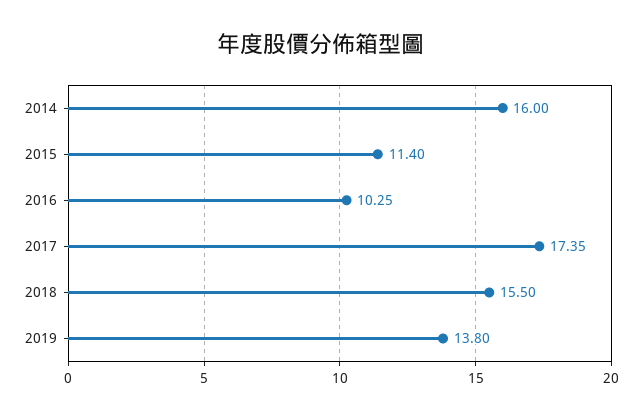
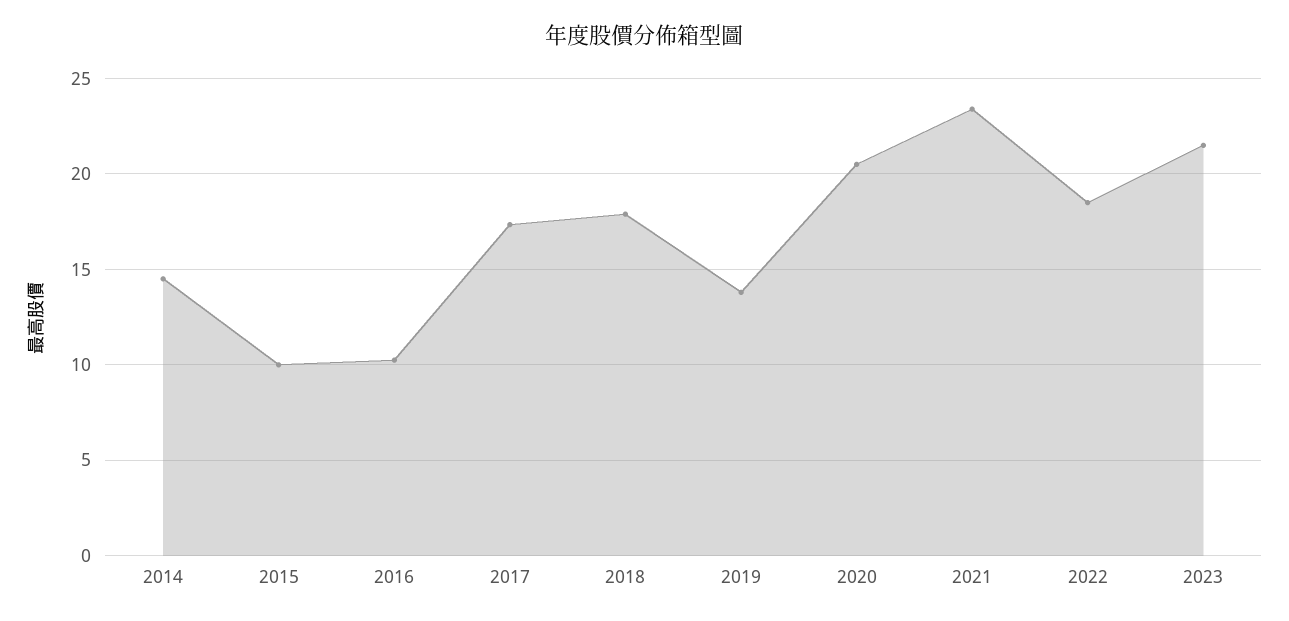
2014: 16 -> 14.5
2015: 11.4 -> 10
2018: 15.5 -> 18
2020: none -> 20.5
2021: none -> 23.5
2022: none -> 18.5
2023: none -> 21.5

